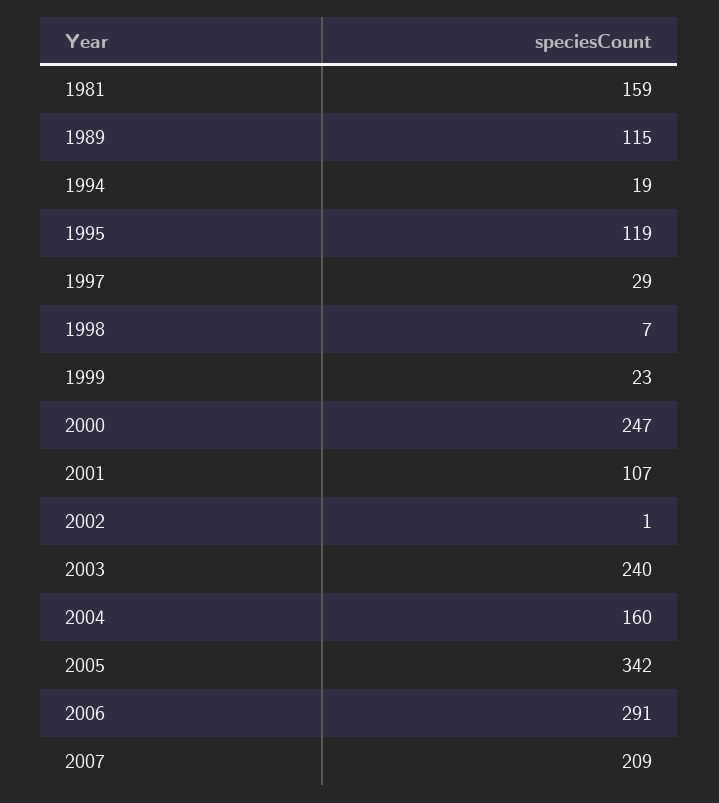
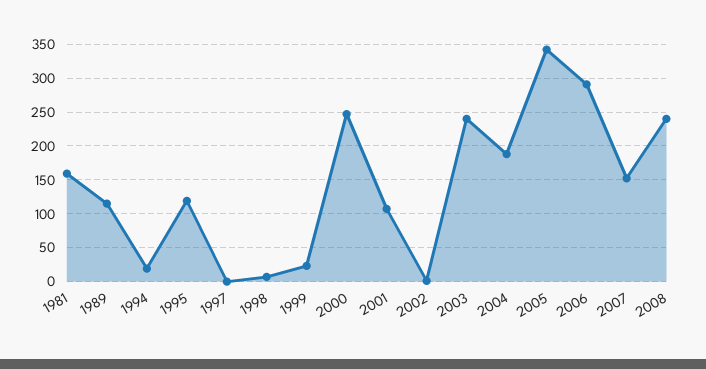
1997: 29 -> 0
2004: 160 -> 190
2007: 209 -> 150
2008: none -> 240

